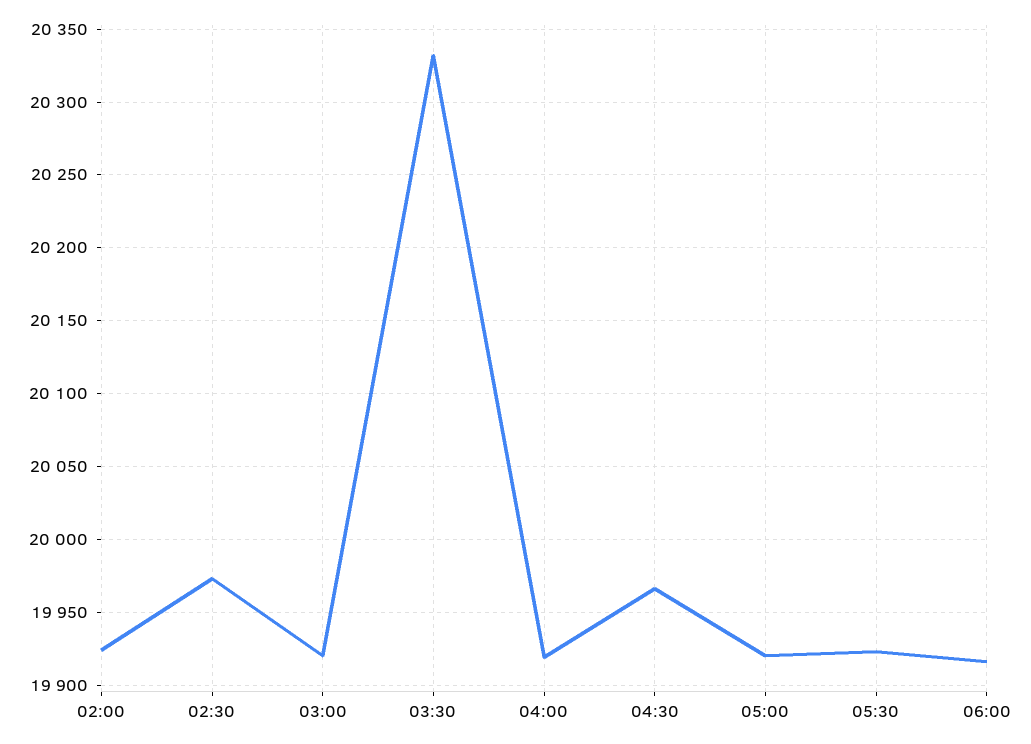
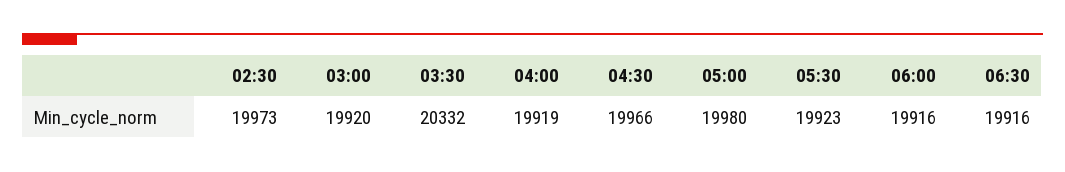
02:00: 19925 -> none
05:00: 19920 -> 19980
06:30: none -> 19916

